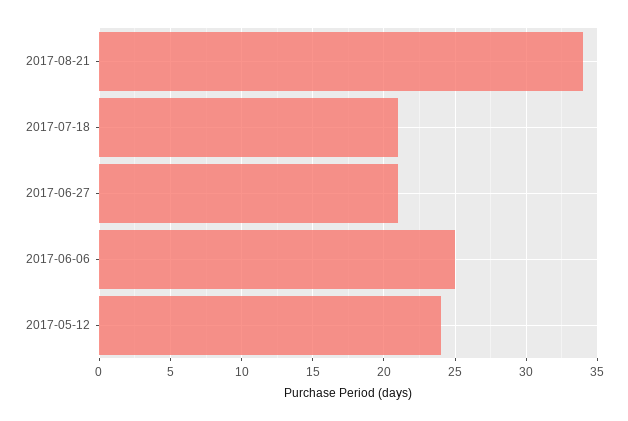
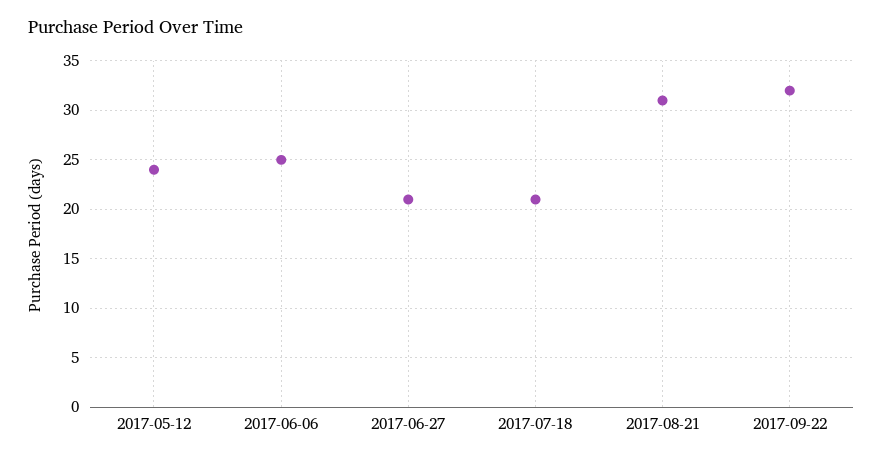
2017-08-21: 34 -> 31
2017-09-22: none -> 32

